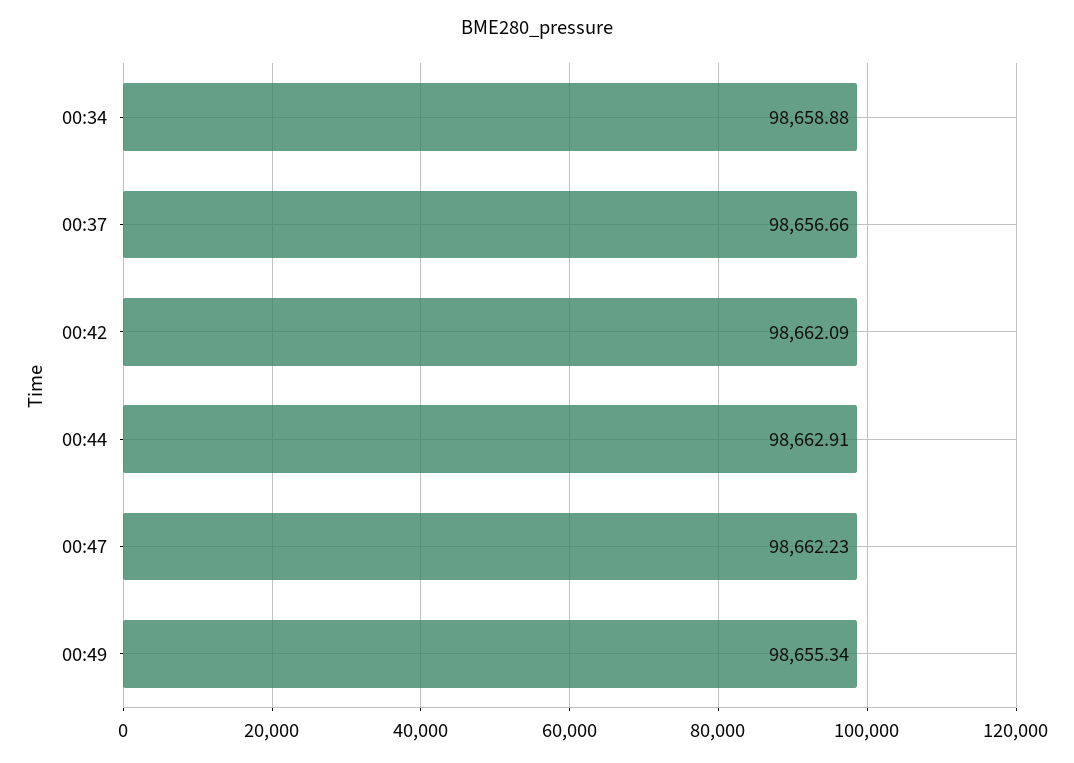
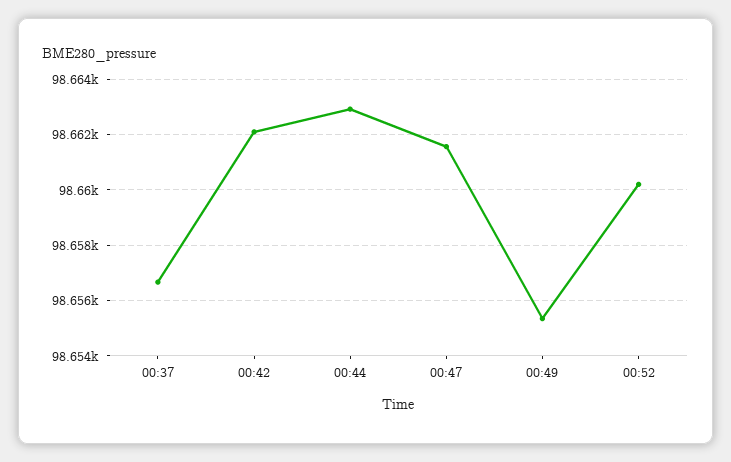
00:34: 98658.88 -> none
00:47: 98662.23 -> 98661.5
00:52: none -> 98660.25

